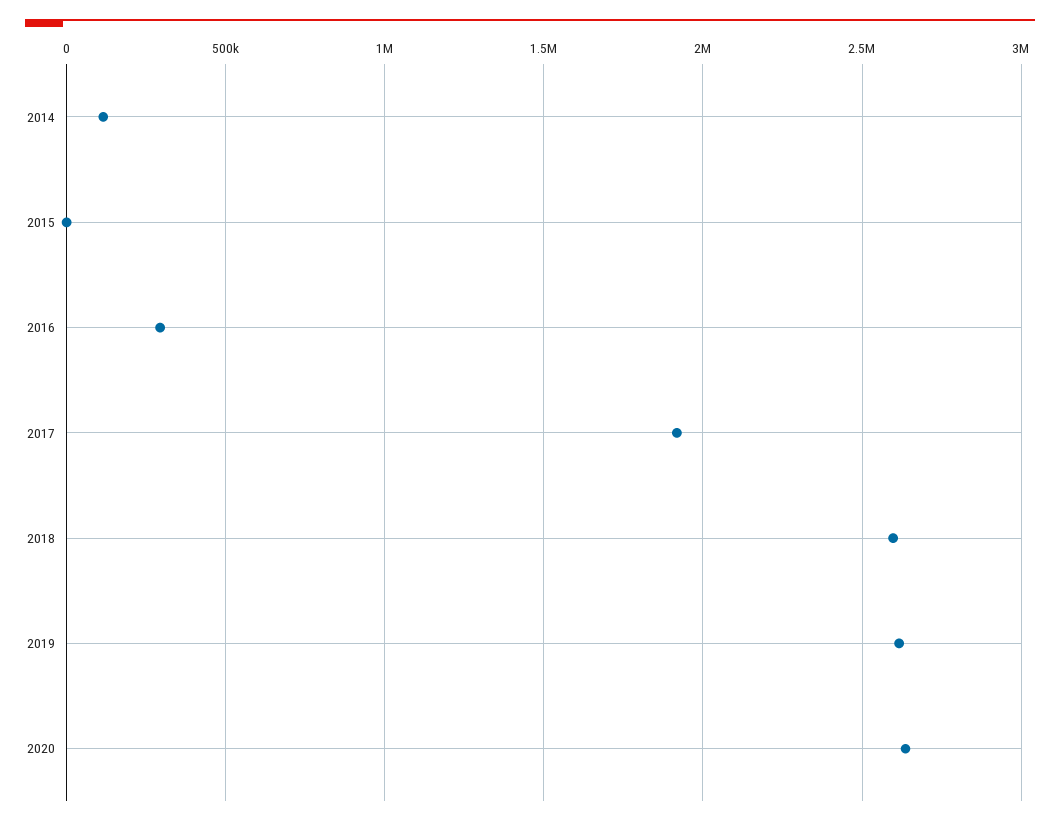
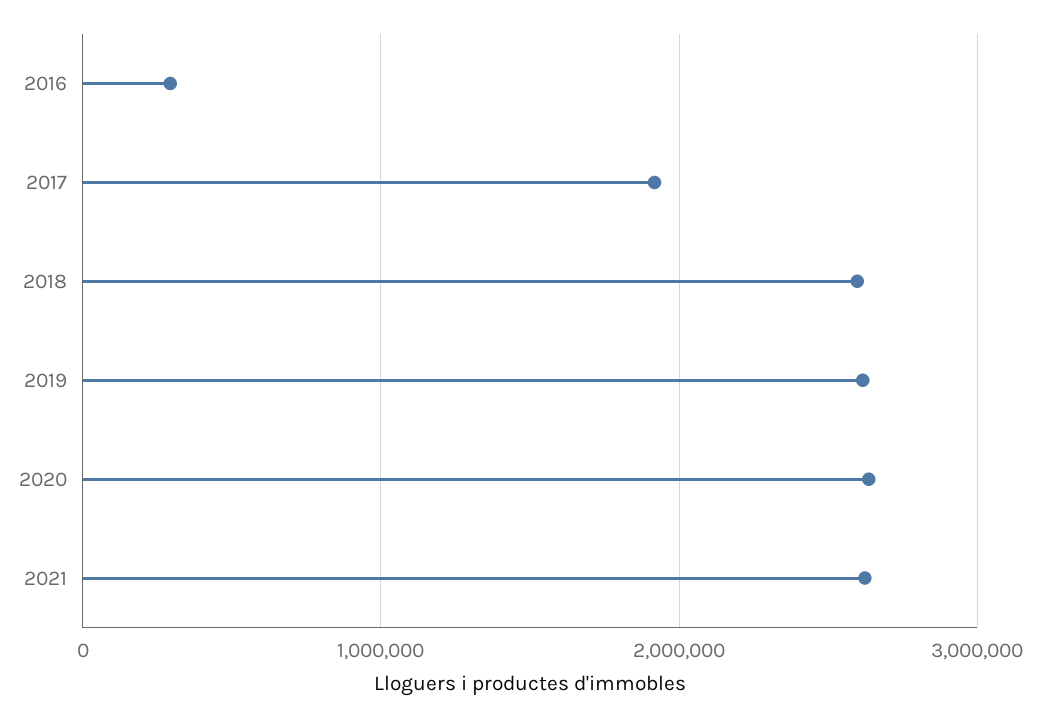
2014: 100000 -> none
2015: 0 -> none
2021: none -> 2600000

